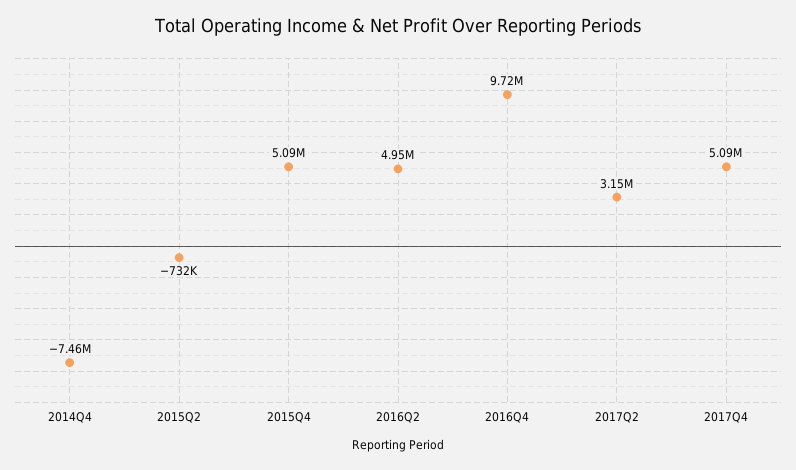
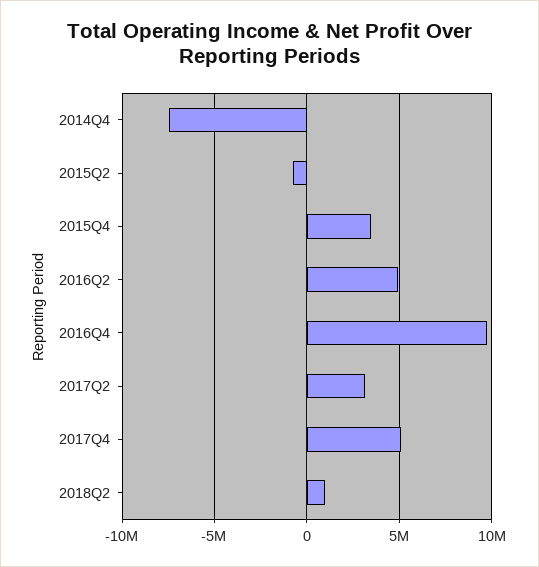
2015Q4: 5090000 -> 3500000
2018Q2: none -> 1000000

